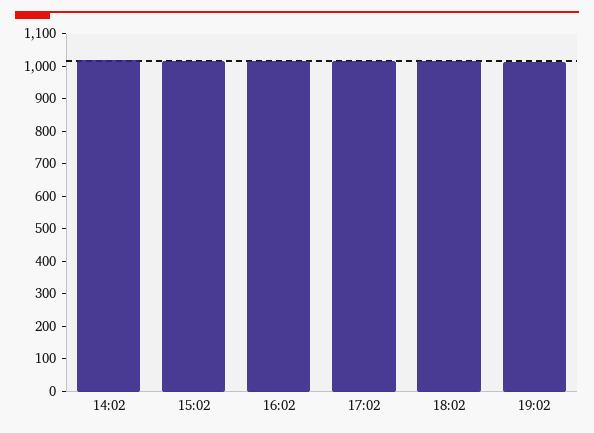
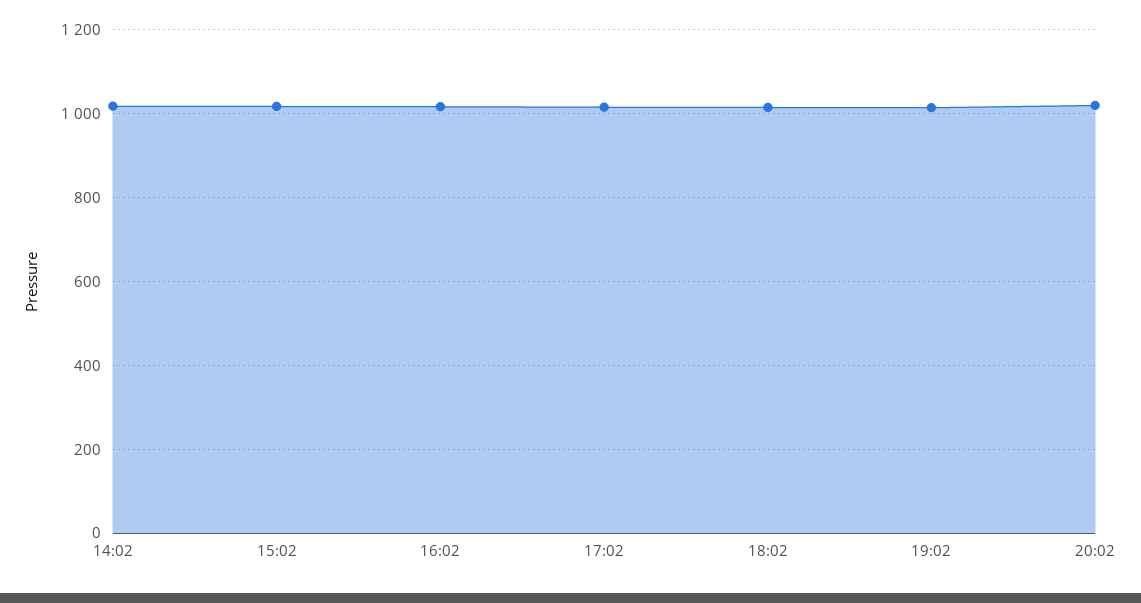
20:02: none -> 1020

